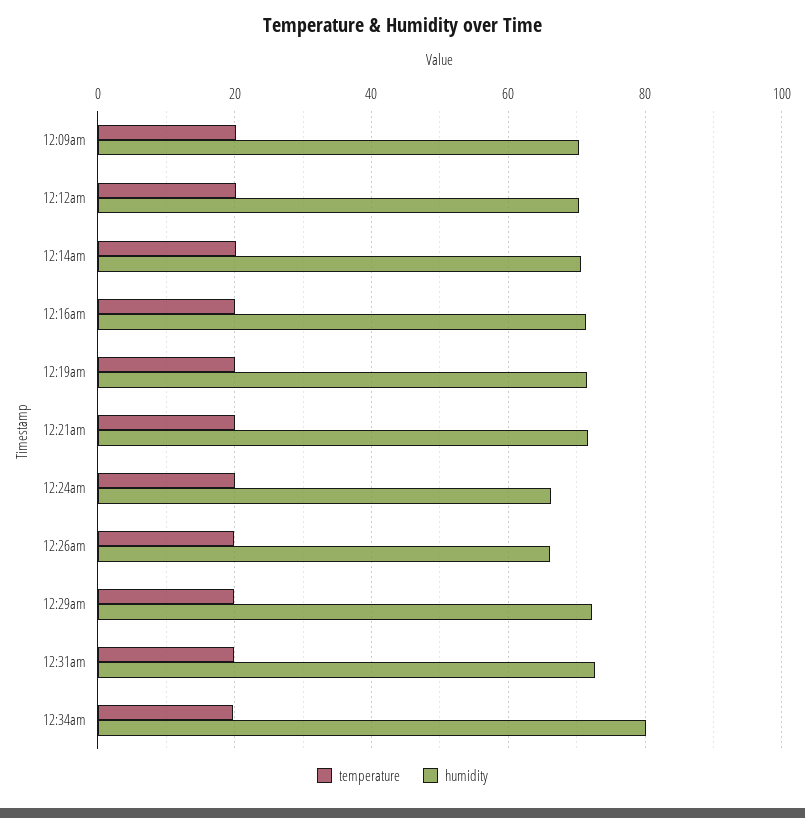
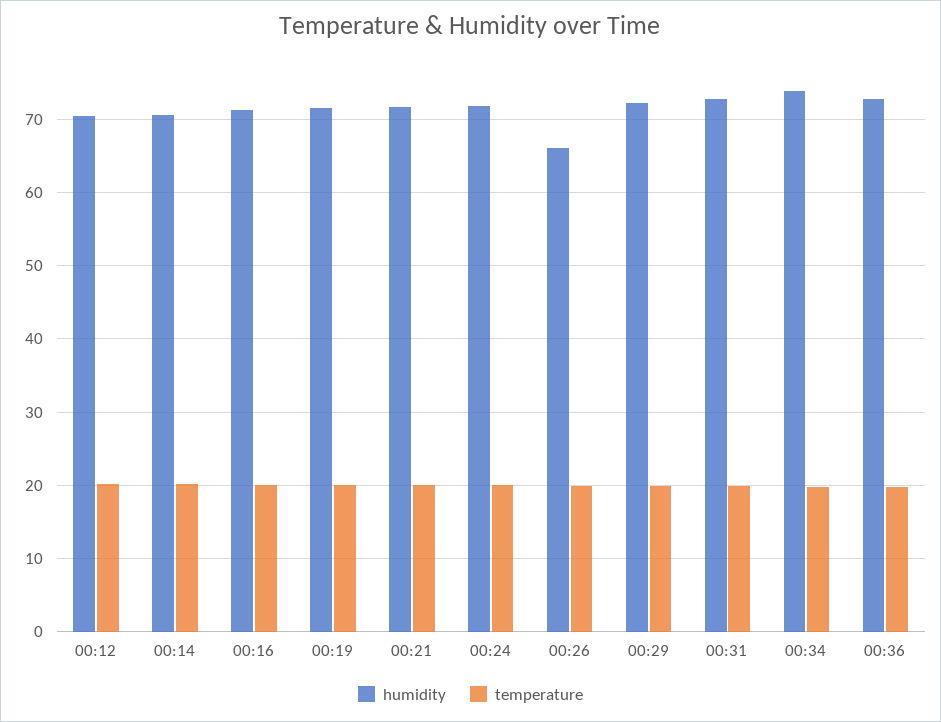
temperature, 12:09am: 20 -> none
humidity, 12:09am: 70 -> none
humidity, 12:24am: 66 -> 72
humidity, 12:34am: 80 -> 74
humidity, 00:36: none -> 73
temperature, 00:36: none -> 20

